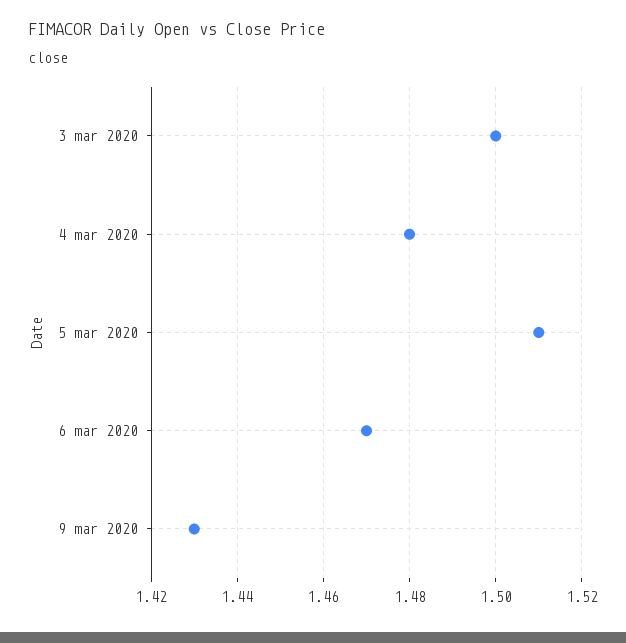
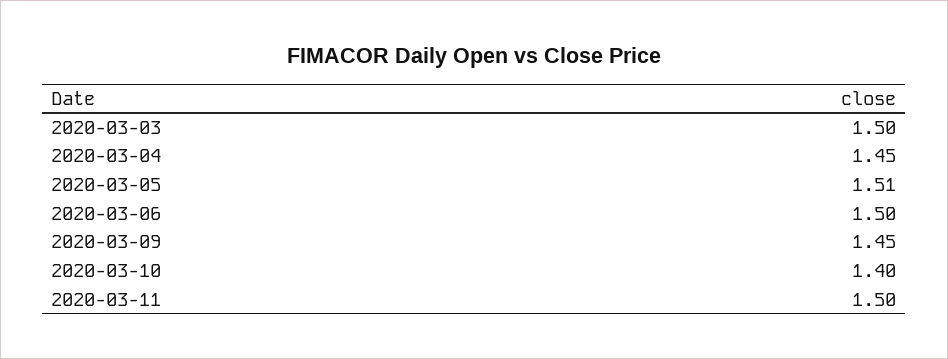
4 mar 2020: 1.48 -> 1.45
6 mar 2020: 1.47 -> 1.5
9 mar 2020: 1.43 -> 1.45
2020-03-10: none -> 1.4
2020-03-11: none -> 1.5

